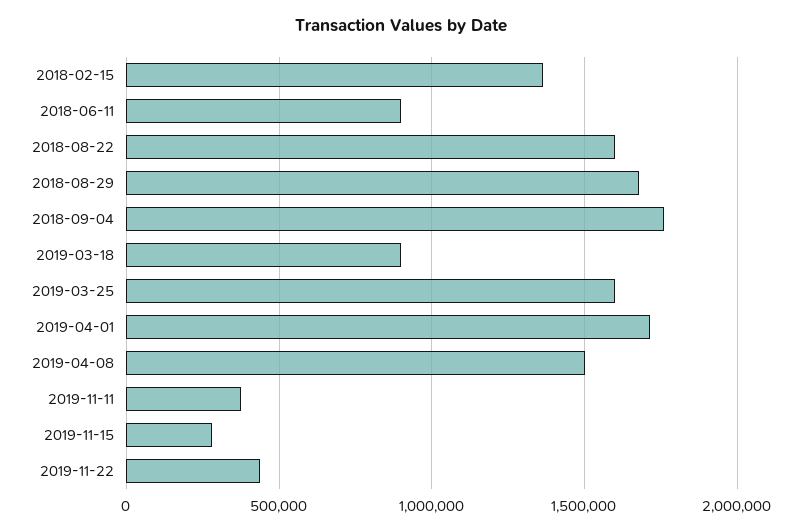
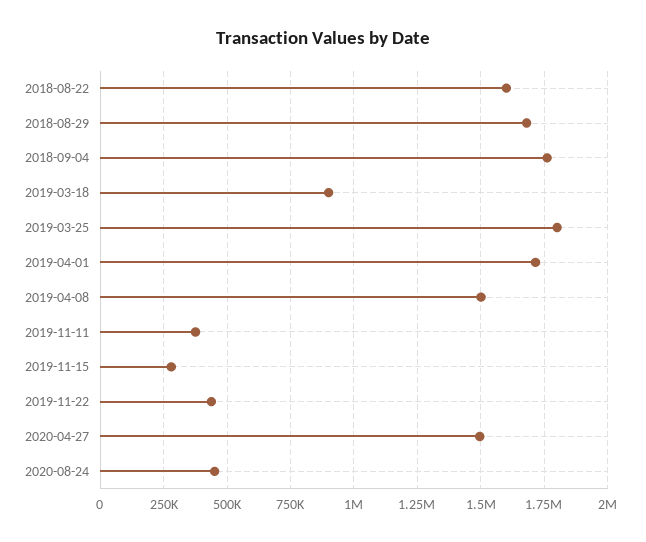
2018-02-15: 1350000 -> none
2018-06-11: 900000 -> none
2019-03-25: 1600000 -> 1800000
2020-04-27: none -> 1500000
2020-08-24: none -> 450000

